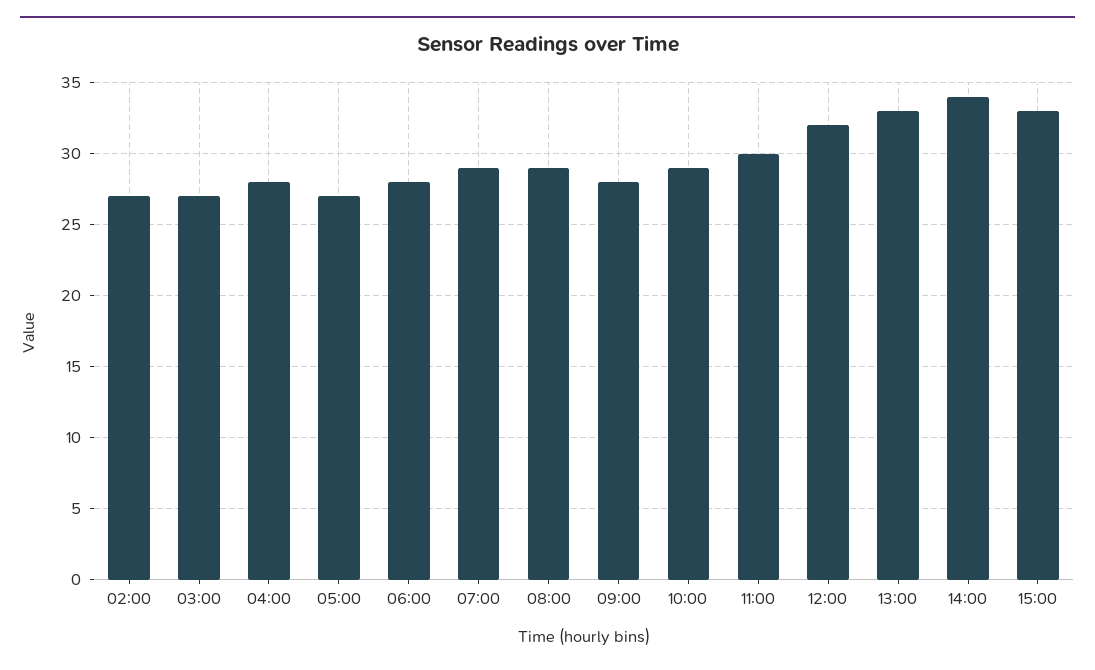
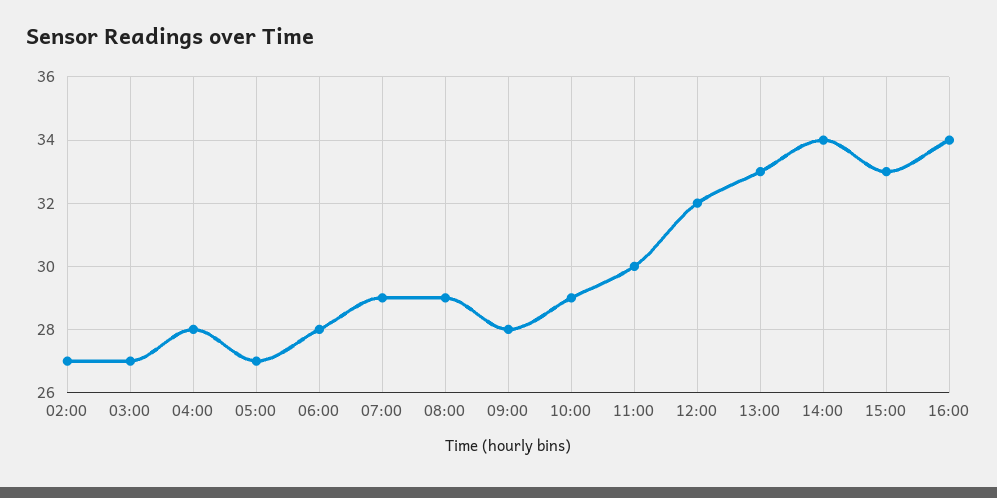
16:00: none -> 34

